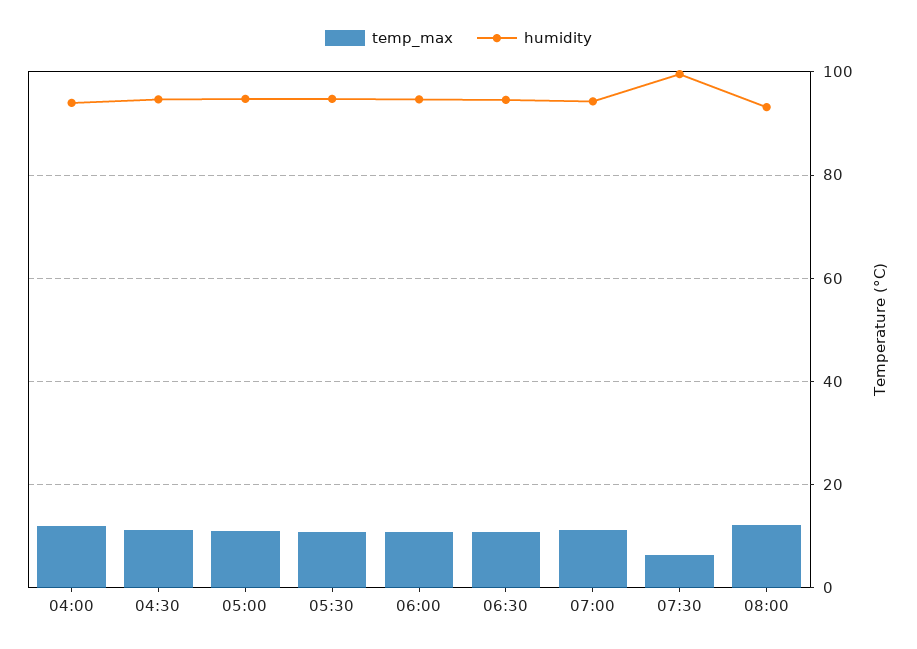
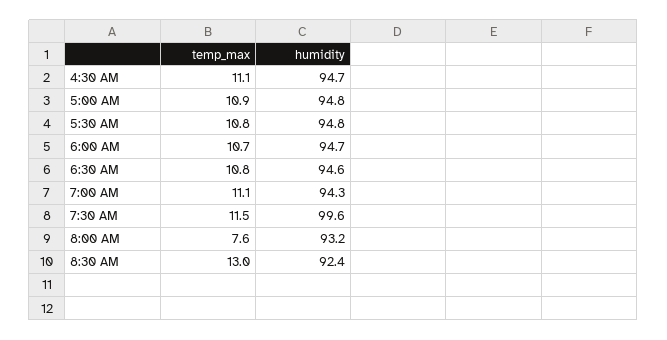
temp_max, 04:00: 12 -> none
humidity, 04:00: 94 -> none
temp_max, 07:30: 6 -> 11.5
temp_max, 08:00: 12 -> 7.6
temp_max, 8:30 AM: none -> 13
humidity, 8:30 AM: none -> 92.4

